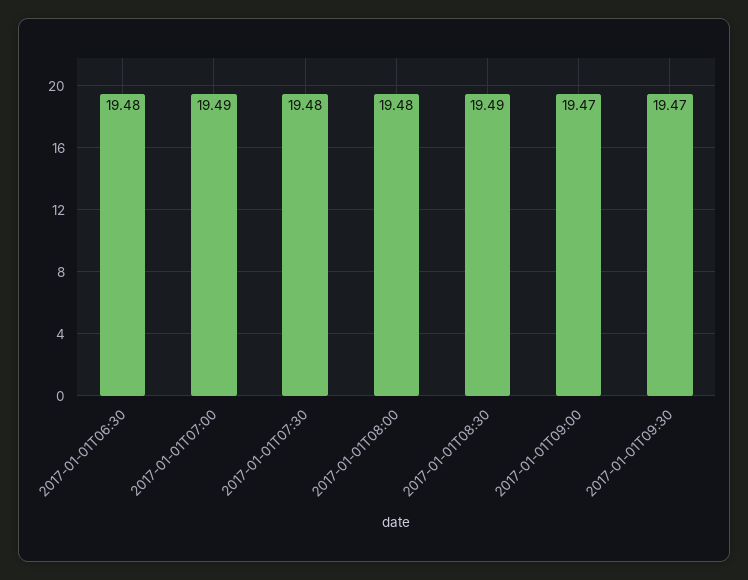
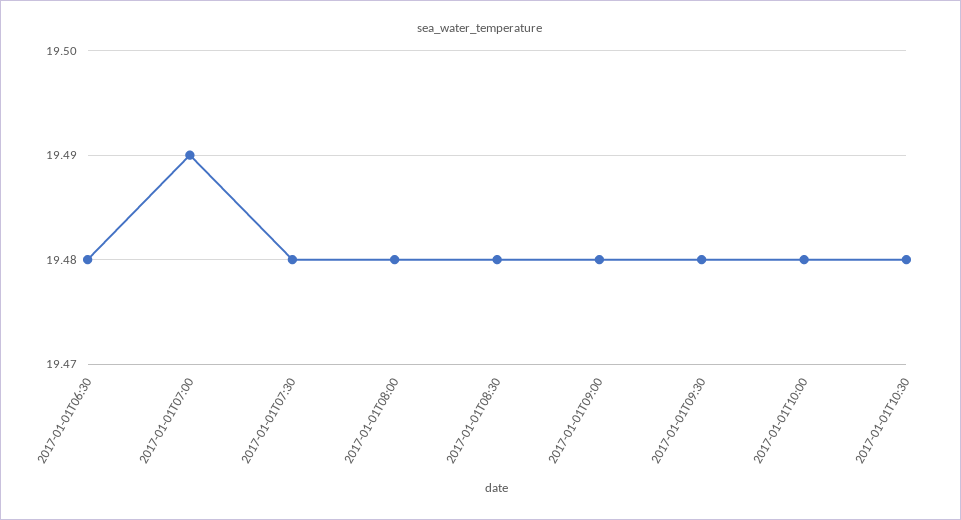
2017-01-01T08:30: 19.49 -> 19.48
2017-01-01T09:00: 19.47 -> 19.48
2017-01-01T09:30: 19.47 -> 19.48
2017-01-01T10:00: none -> 19.48
2017-01-01T10:30: none -> 19.48

